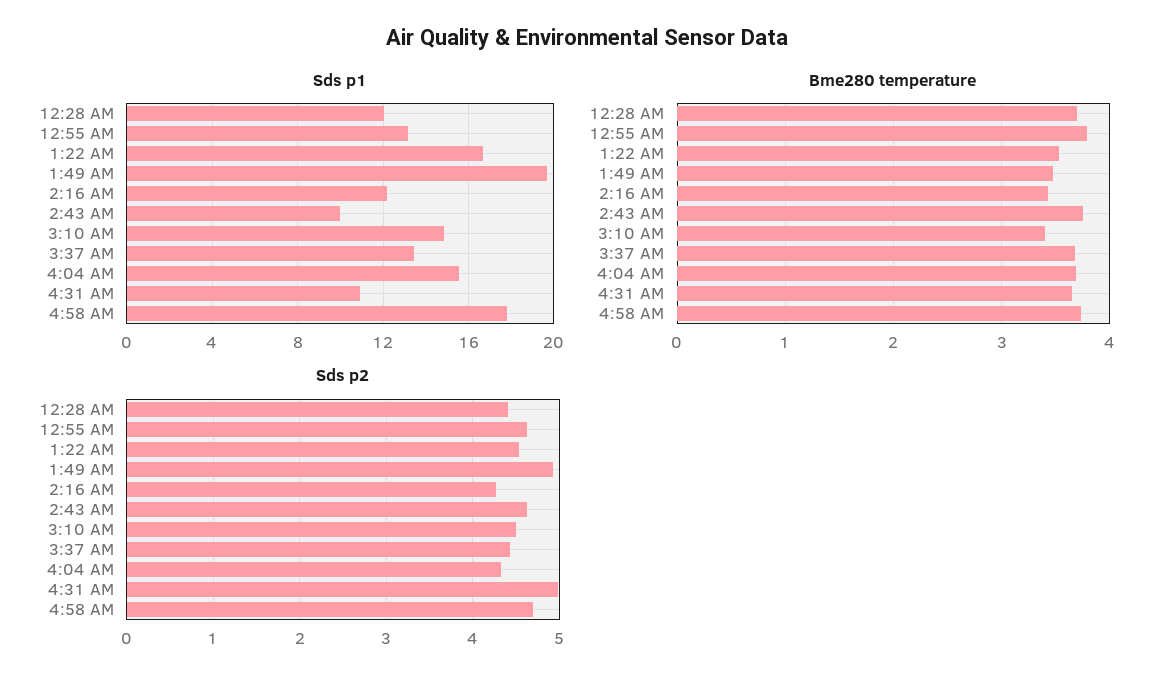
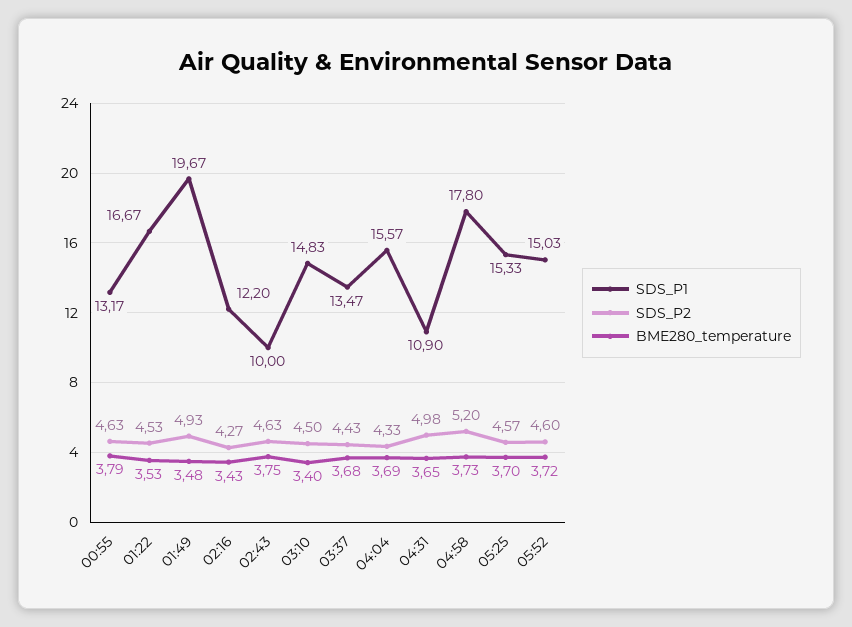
Sds p1, 12:28 AM: 12 -> none
Bme280 temperature, 12:28 AM: 3.7 -> none
Sds p2, 12:28 AM: 4.4 -> none
Sds p2, 4:58 AM: 4.7 -> 5.2
Sds p1, 05:25: none -> 15.33
Sds p2, 05:25: none -> 4.57
Bme280 temperature, 05:25: none -> 3.7
Sds p1, 05:52: none -> 15.03
Sds p2, 05:52: none -> 4.6
Bme280 temperature, 05:52: none -> 3.72

